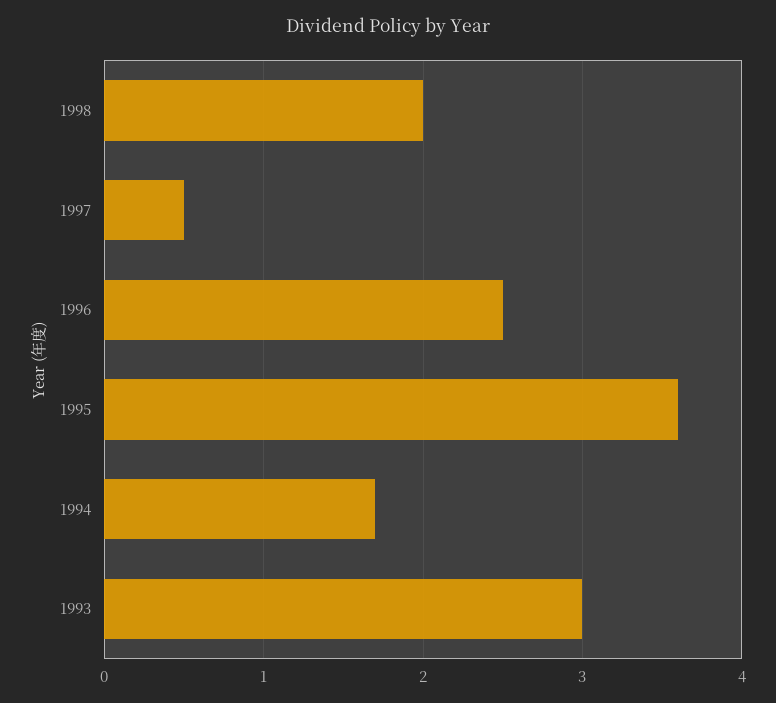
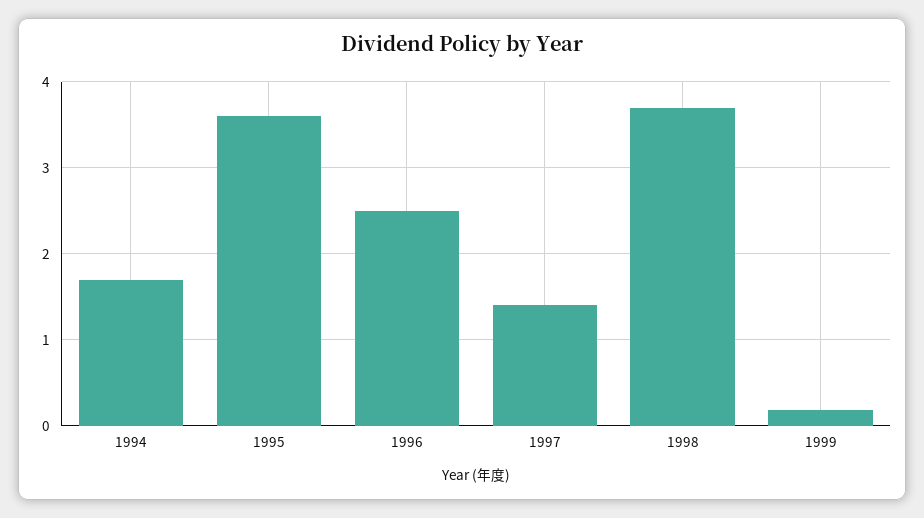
1998: 2 -> 3.7
1997: 0.5 -> 1.4
1993: 3 -> none
1999: none -> 0.2

